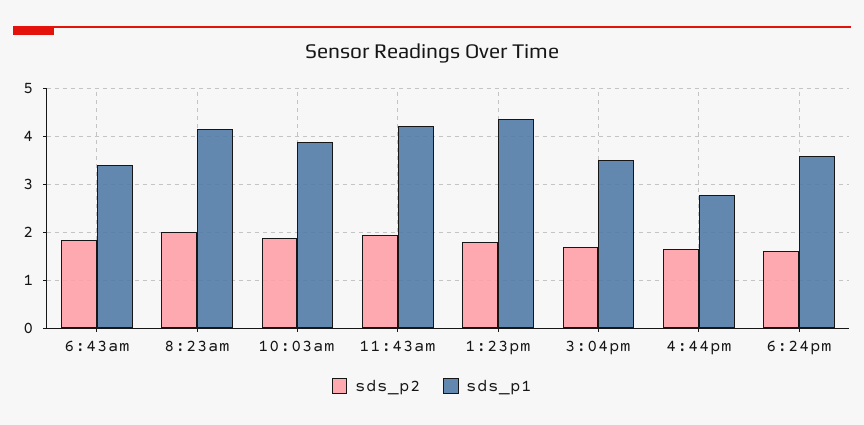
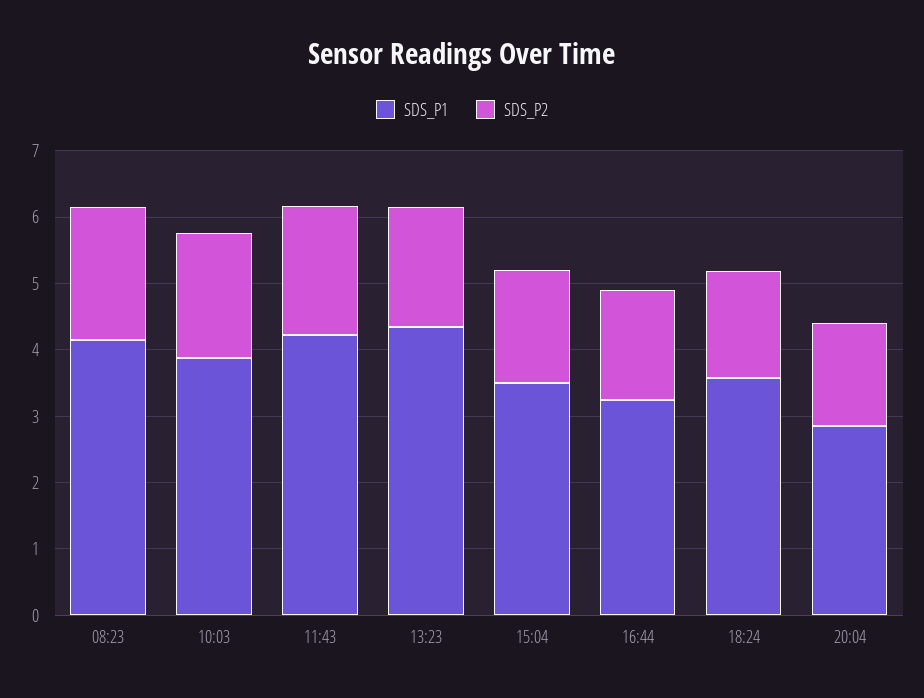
sds_p2, 6:43am: 1.8 -> none
sds_p1, 6:43am: 3.4 -> none
sds_p1, 4:44pm: 2.8 -> 3.2
sds_p1, 20:04: none -> 2.8
sds_p2, 20:04: none -> 1.6

